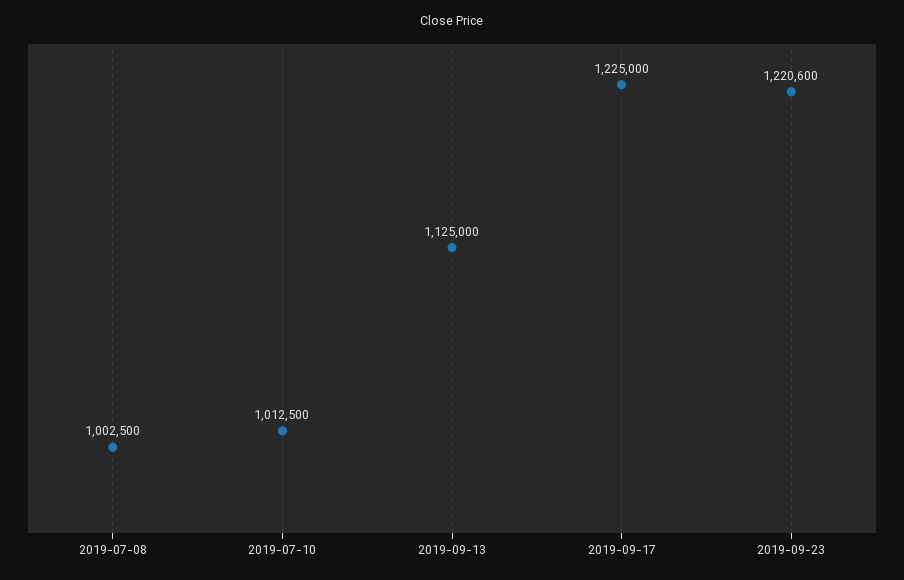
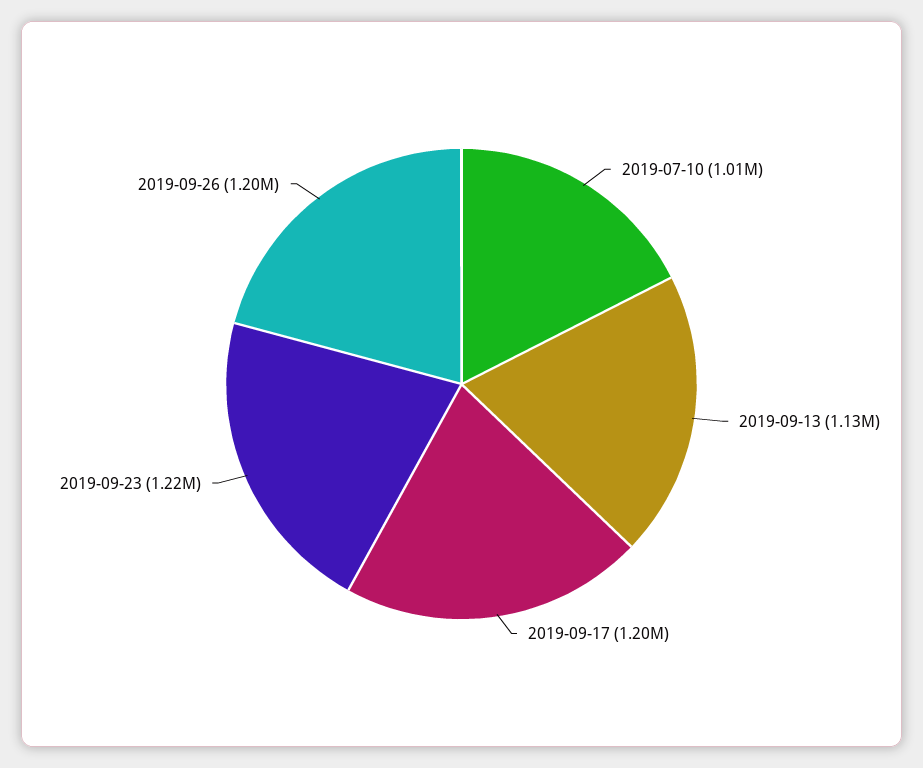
2019-07-08: 1002500 -> none
2019-09-17: 1225000 -> 1200000
2019-09-26: none -> 1200000

